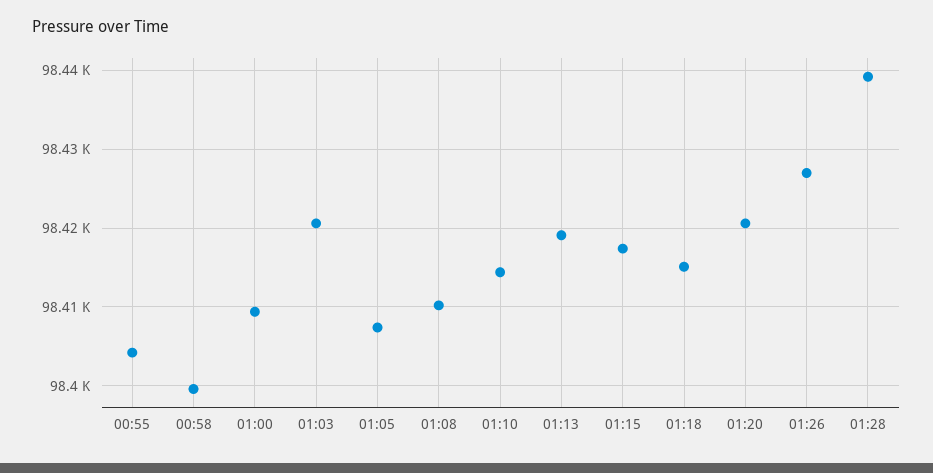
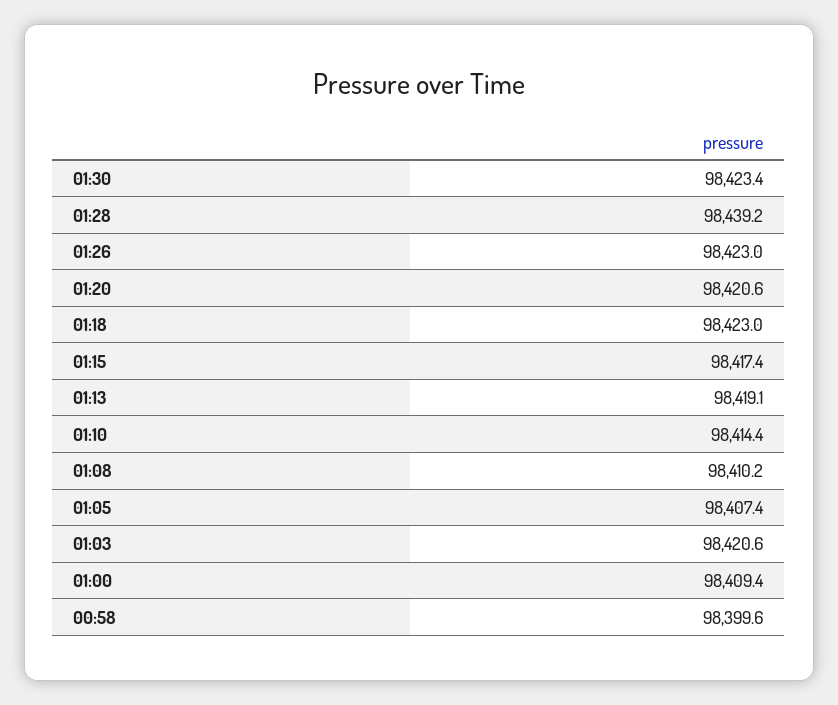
00:55: 98404 -> none
01:18: 98415 -> 98423
01:26: 98427 -> 98423
01:30: none -> 98423.4

